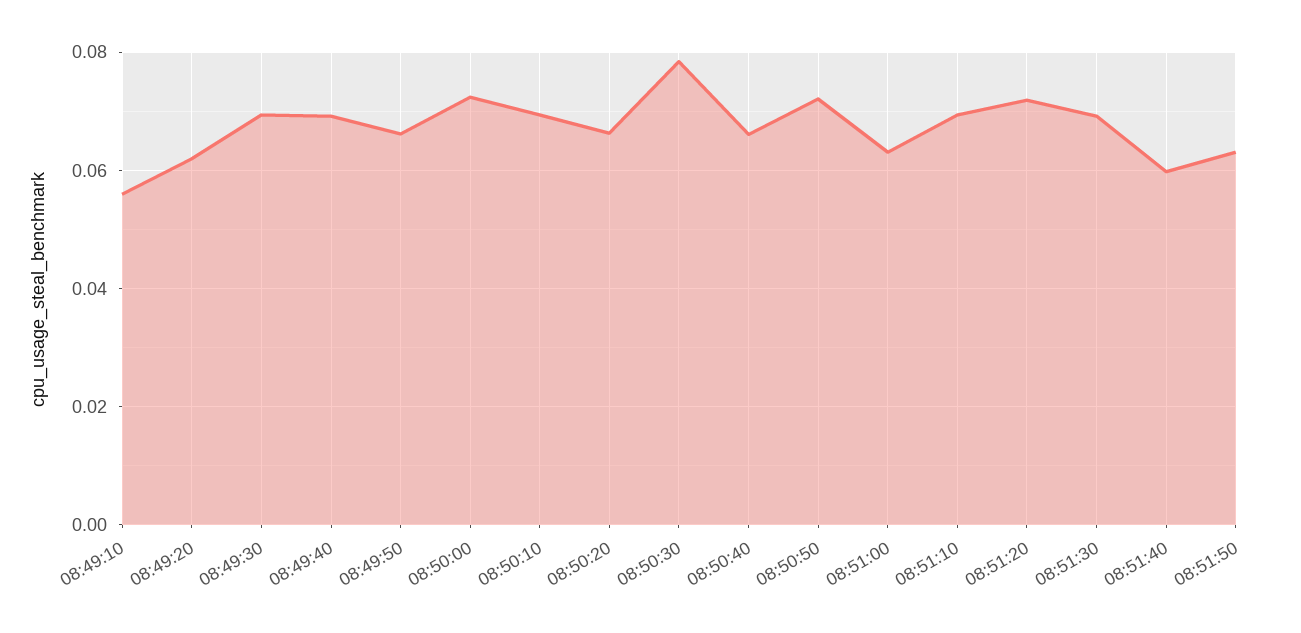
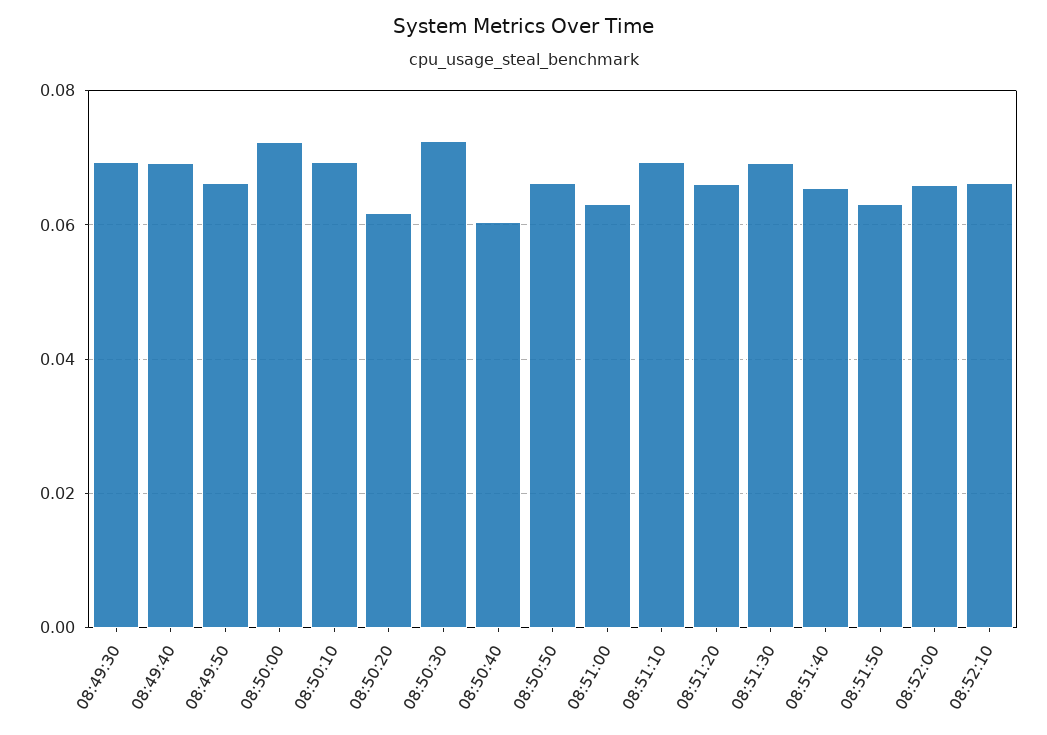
08:49:10: 0.056 -> none
08:49:20: 0.062 -> none
08:50:20: 0.066 -> 0.062
08:50:30: 0.078 -> 0.072
08:50:40: 0.066 -> 0.06
08:50:50: 0.072 -> 0.066
08:51:20: 0.072 -> 0.066
08:51:40: 0.06 -> 0.066
08:52:00: none -> 0.066
08:52:10: none -> 0.066

